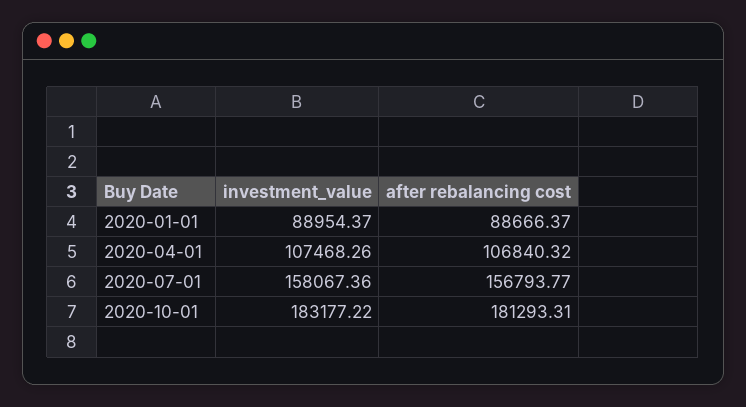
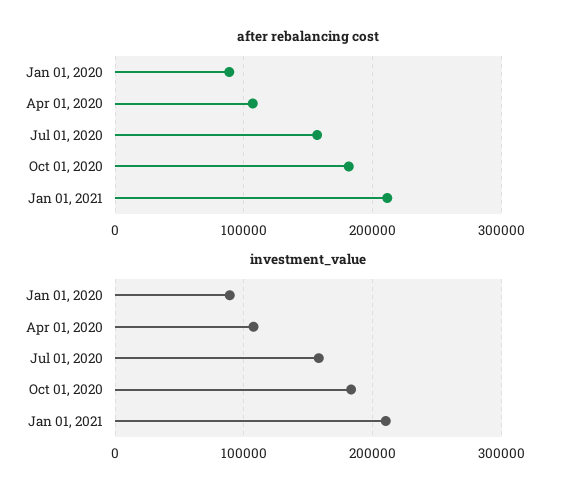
after rebalancing cost, Jan 01, 2021: none -> 210000
investment_value, Jan 01, 2021: none -> 210000

